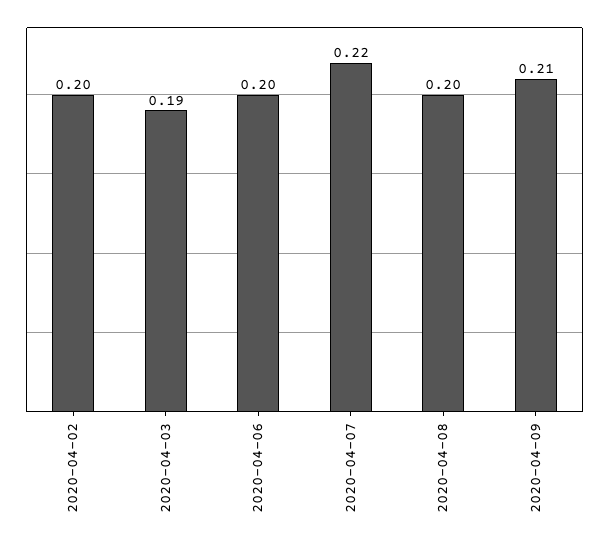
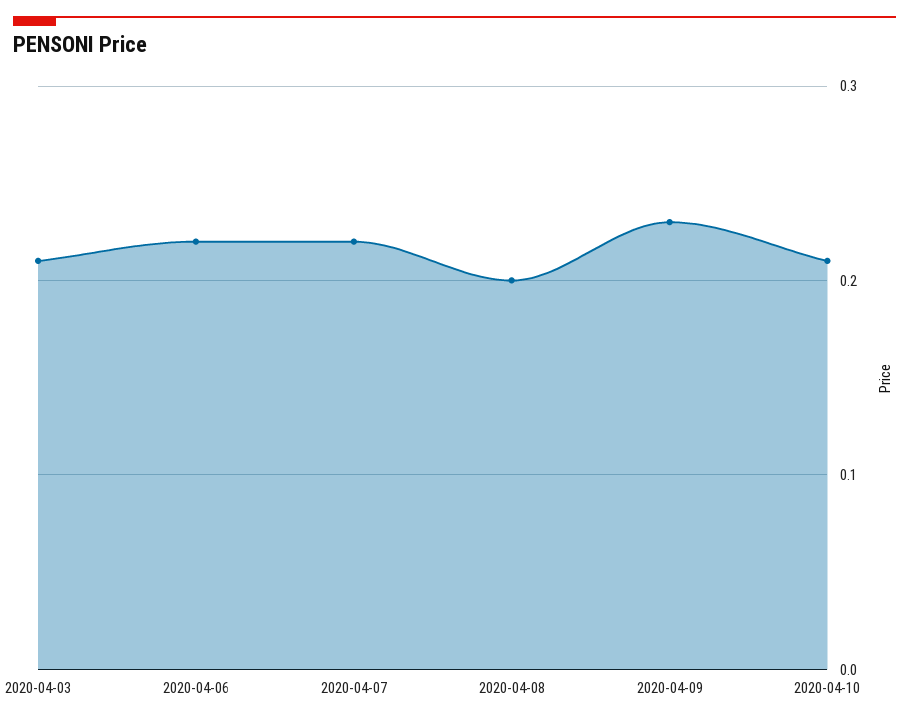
2020-04-02: 0.2 -> none
2020-04-03: 0.19 -> 0.21
2020-04-06: 0.2 -> 0.22
2020-04-09: 0.21 -> 0.23
2020-04-10: none -> 0.21

